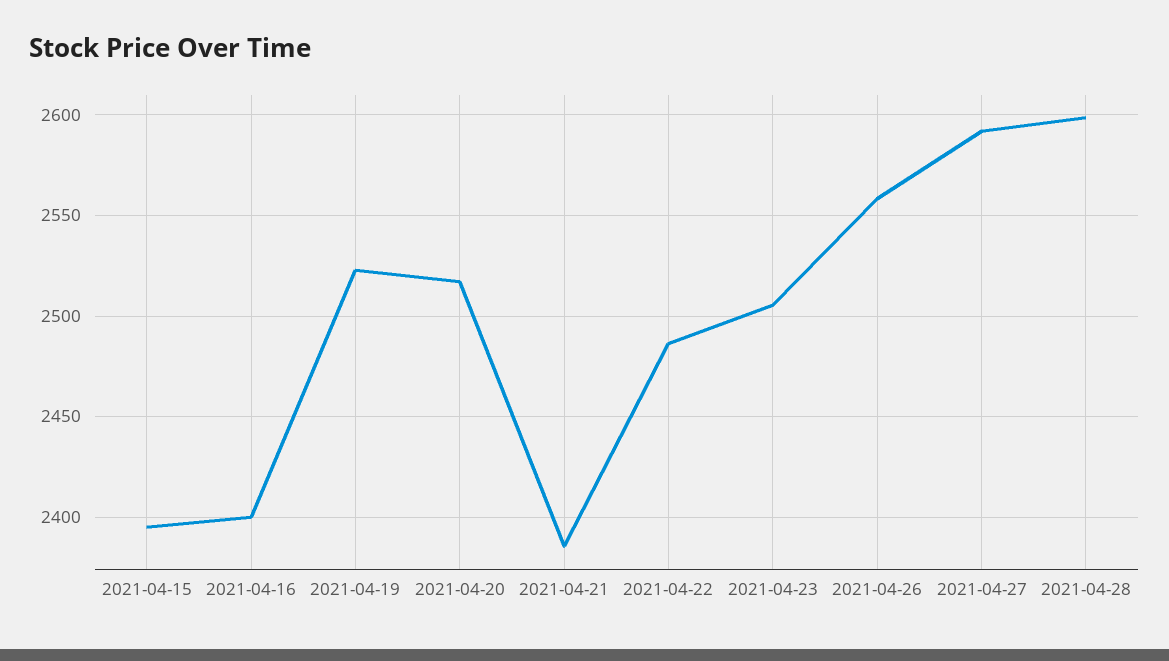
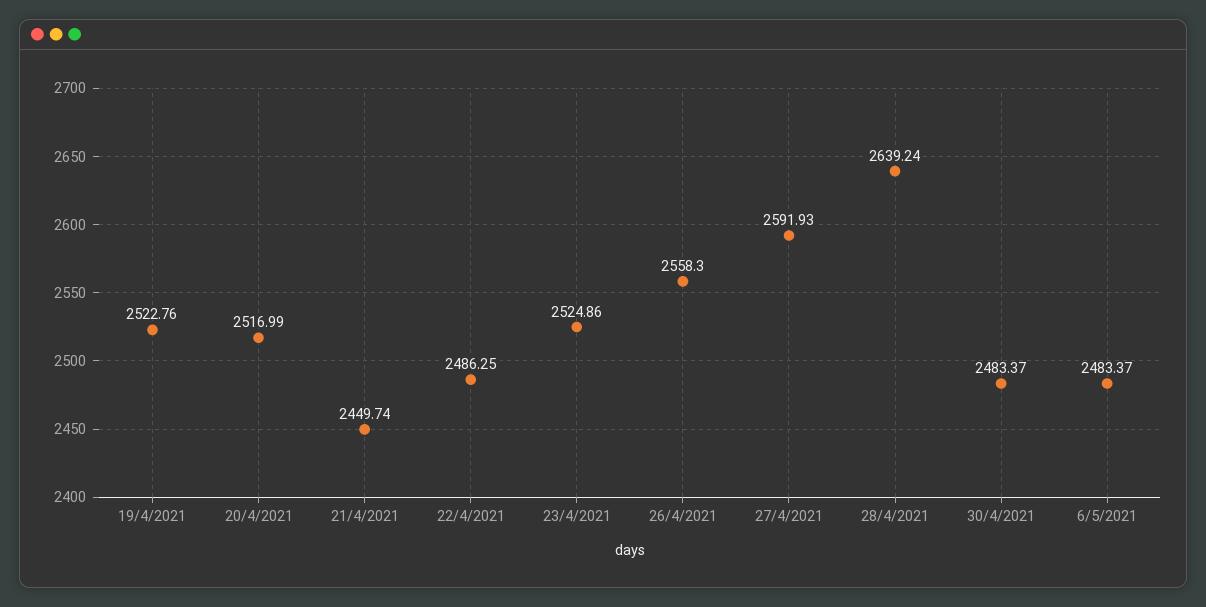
2021-04-15: 2395 -> none
2021-04-16: 2400 -> none
2021-04-21: 2385 -> 2449.74
2021-04-23: 2505 -> 2524.86
2021-04-28: 2600 -> 2639.24
30/4/2021: none -> 2483.37
6/5/2021: none -> 2483.37

